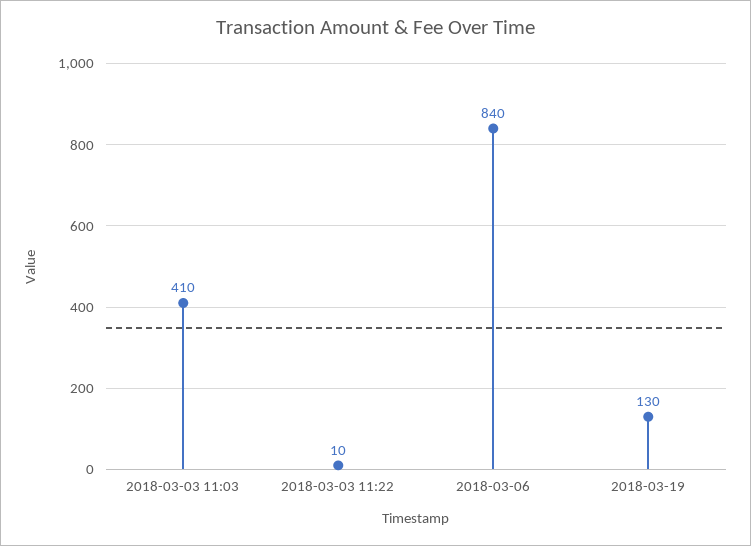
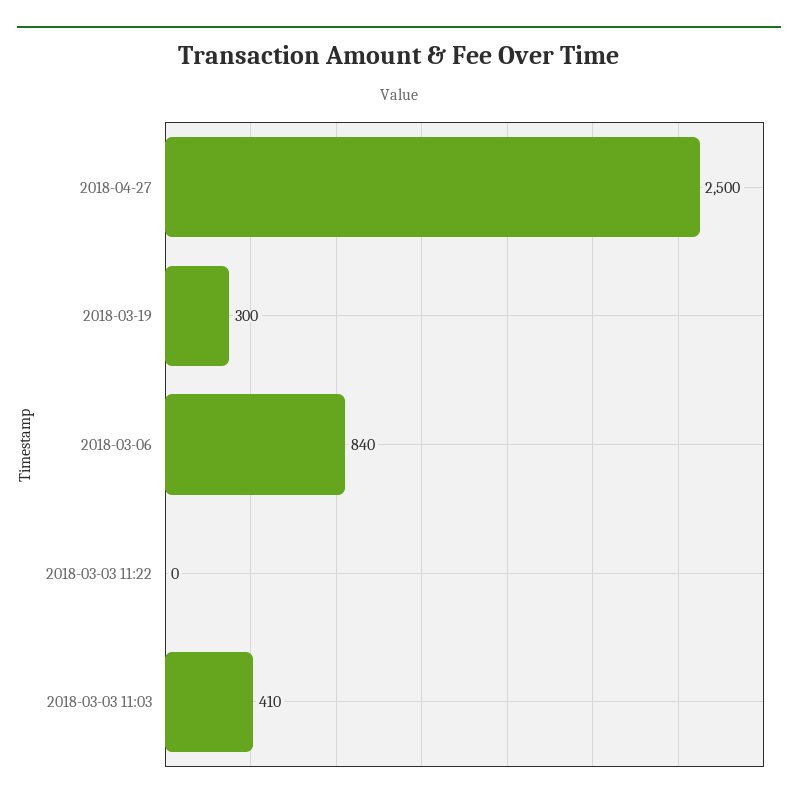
2018-03-03 11:22: 10 -> 0
2018-03-19: 130 -> 300
2018-04-27: none -> 2500

